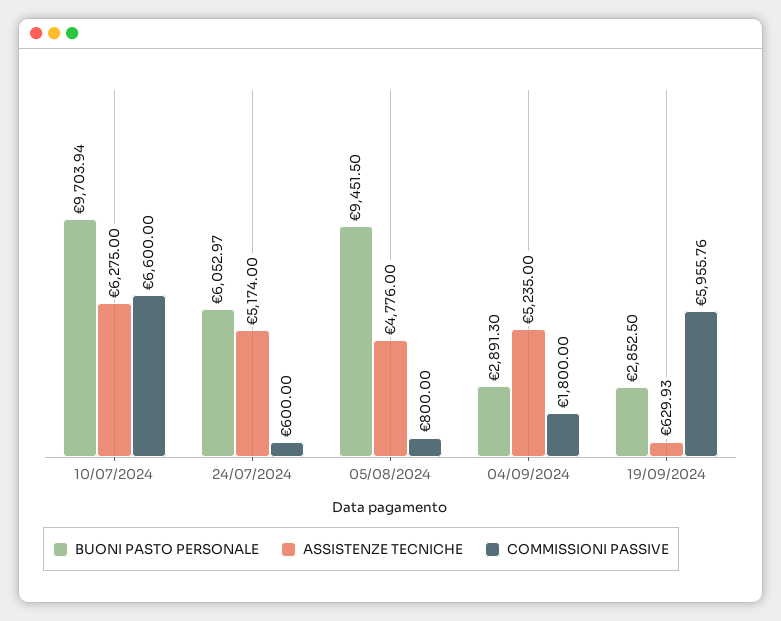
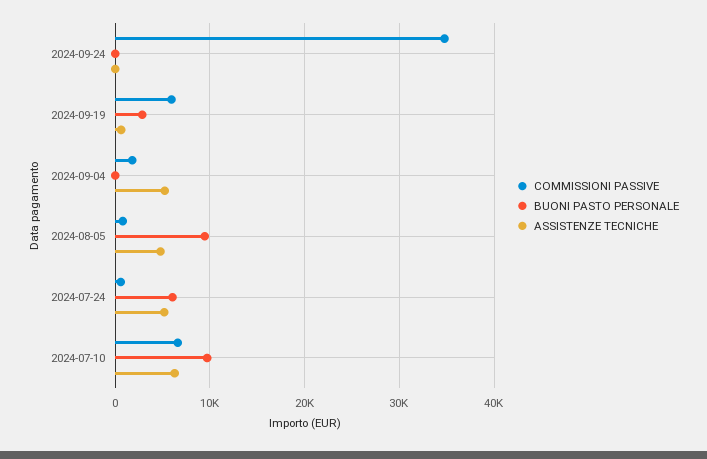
BUONI PASTO PERSONALE, 04/09/2024: 2891.3 -> 0
COMMISSIONI PASSIVE, 2024-09-24: none -> 35000
BUONI PASTO PERSONALE, 2024-09-24: none -> 0
ASSISTENZE TECNICHE, 2024-09-24: none -> 0

